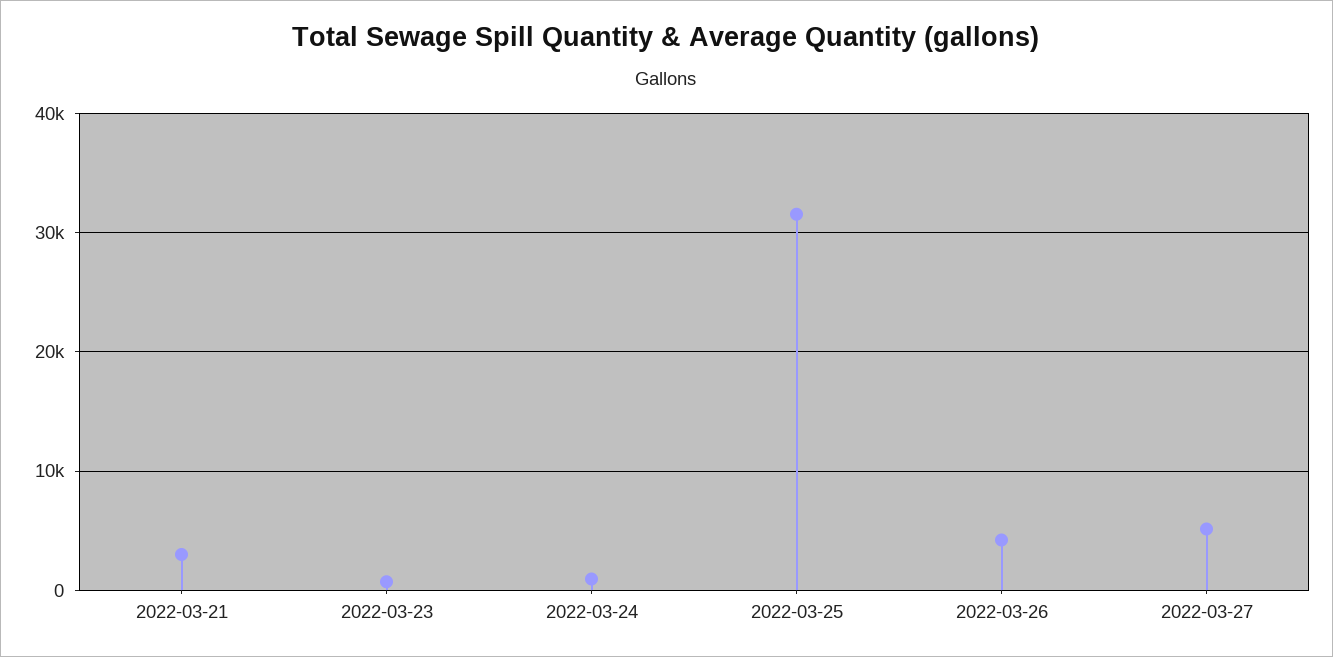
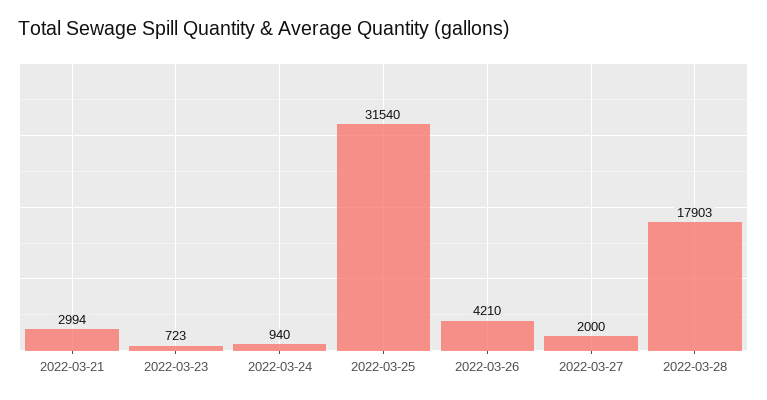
2022-03-27: 5000 -> 2000
2022-03-28: none -> 17903

